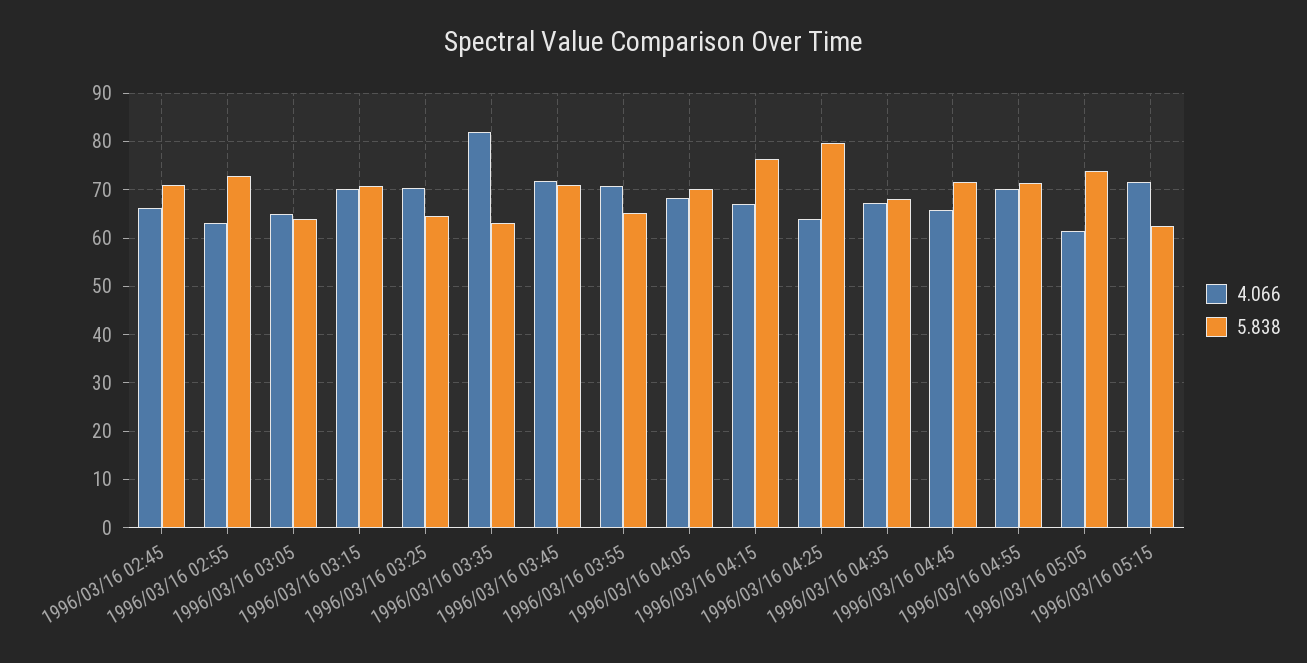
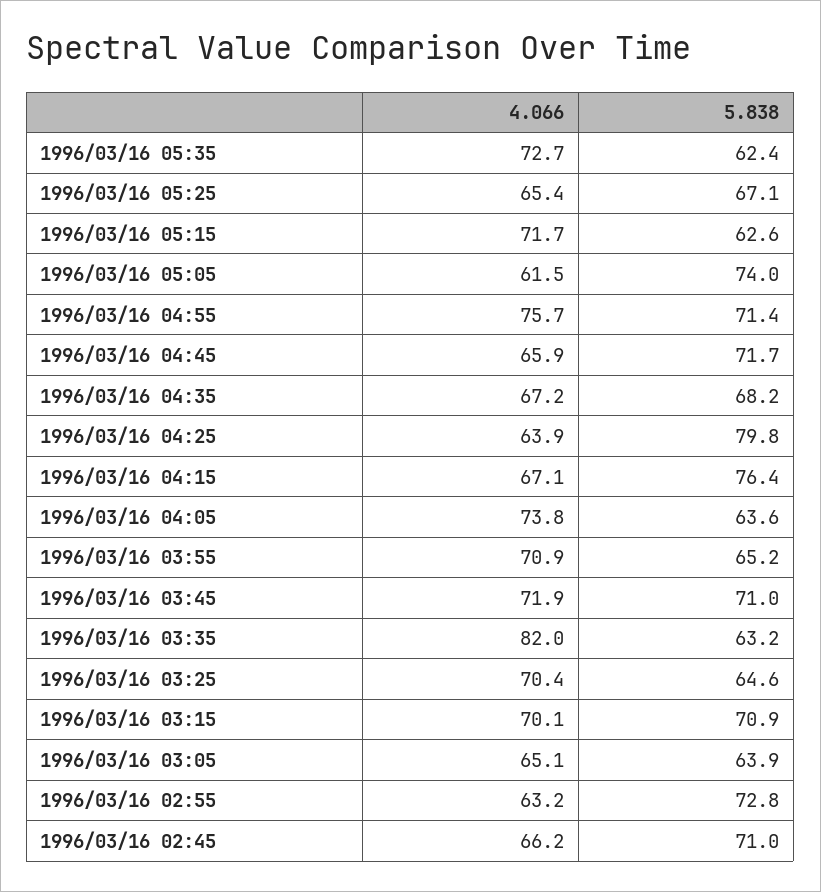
4.066, 1996/03/16 04:05: 68 -> 73.8
5.838, 1996/03/16 04:05: 70 -> 63.6
4.066, 1996/03/16 04:55: 70 -> 75.7
4.066, 1996/03/16 05:35: none -> 72.7
5.838, 1996/03/16 05:35: none -> 62.4
4.066, 1996/03/16 05:25: none -> 65.4
5.838, 1996/03/16 05:25: none -> 67.1

